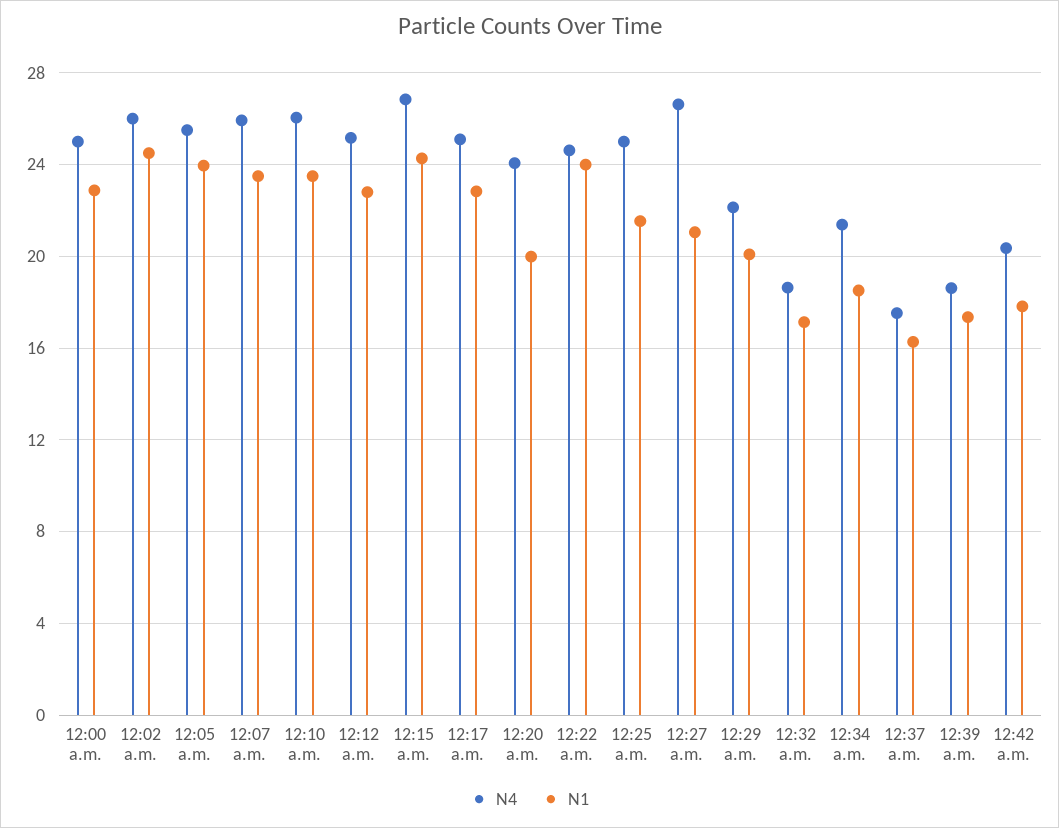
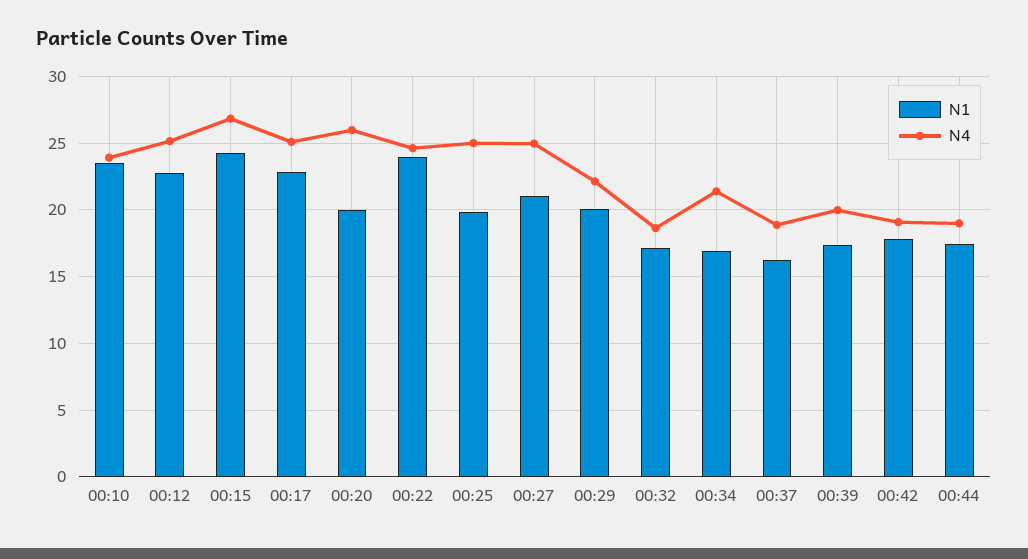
N4, 12:00 a.m.: 25 -> none
N1, 12:00 a.m.: 23 -> none
N4, 12:02 a.m.: 26 -> none
N1, 12:02 a.m.: 24.5 -> none
N4, 12:05 a.m.: 25.5 -> none
N1, 12:05 a.m.: 24 -> none
N4, 12:07 a.m.: 26 -> none
N1, 12:07 a.m.: 23.5 -> none
N4, 12:10 a.m.: 26 -> 24
N4, 12:20 a.m.: 24 -> 26
N1, 12:25 a.m.: 21.5 -> 20
N4, 12:27 a.m.: 26.5 -> 25
N1, 12:34 a.m.: 18.5 -> 17
N4, 12:37 a.m.: 17.5 -> 19
N4, 12:39 a.m.: 18.5 -> 20
N4, 12:42 a.m.: 20.5 -> 19
N1, 00:44: none -> 17.5
N4, 00:44: none -> 19

